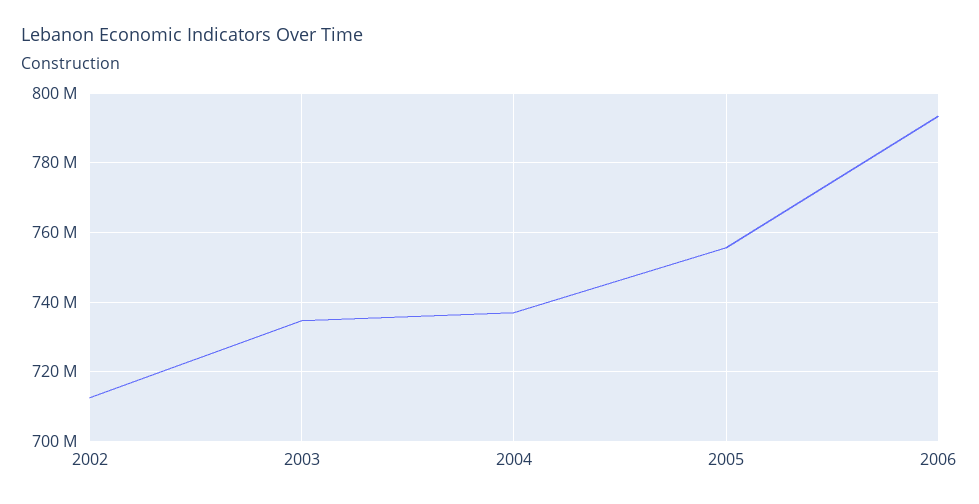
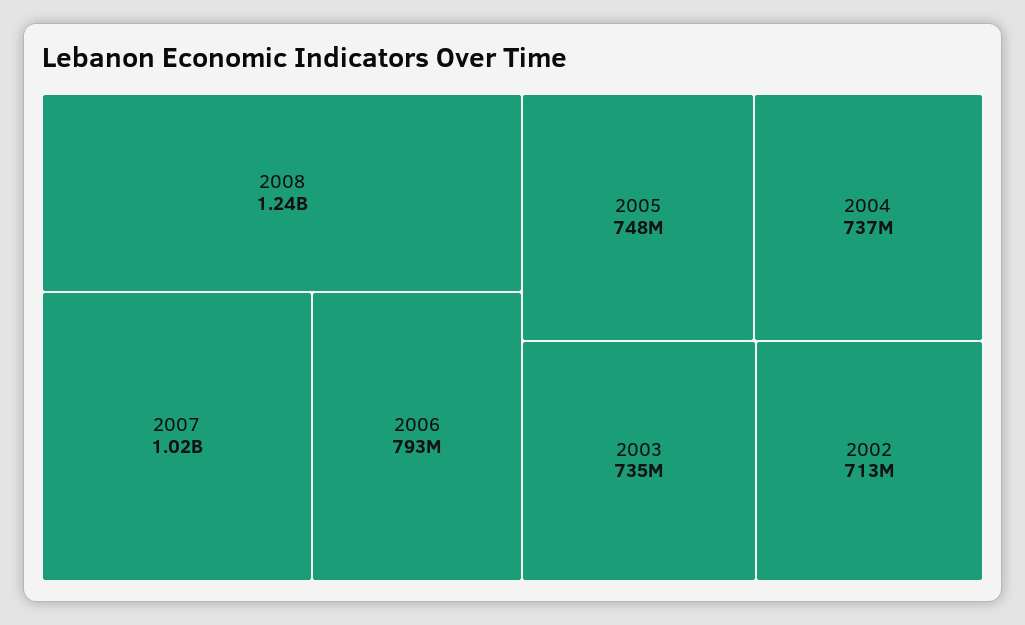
2005: 756000000 -> 748000000
2008: none -> 1240000000
2007: none -> 1020000000

